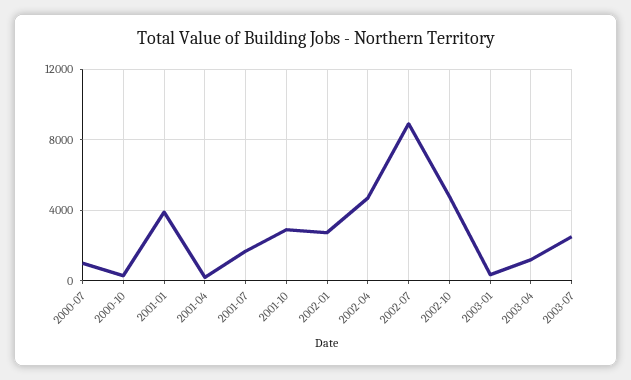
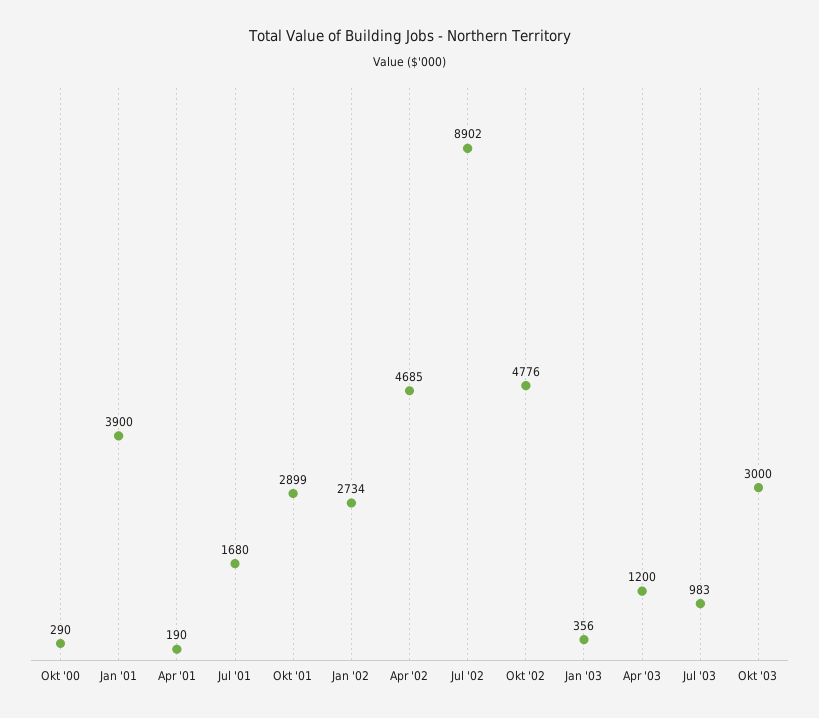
2000-07: 1000 -> none
2003-07: 2500 -> 983
Okt '03: none -> 3000

